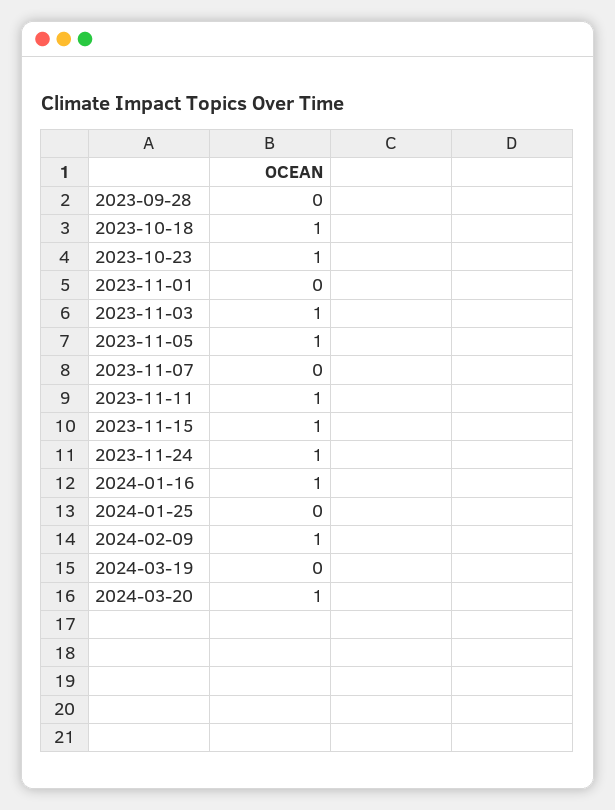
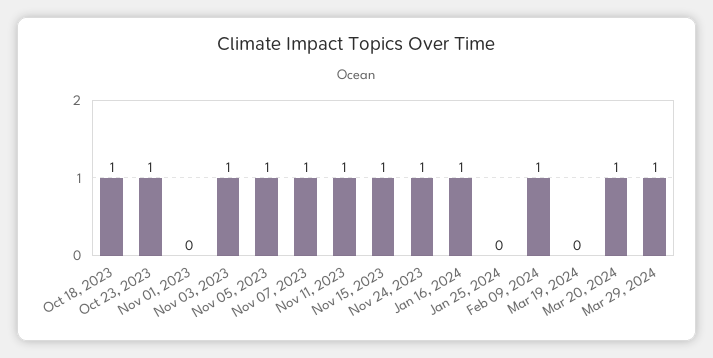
2023-09-28: 0 -> none
2023-11-07: 0 -> 1
Mar 29, 2024: none -> 1

